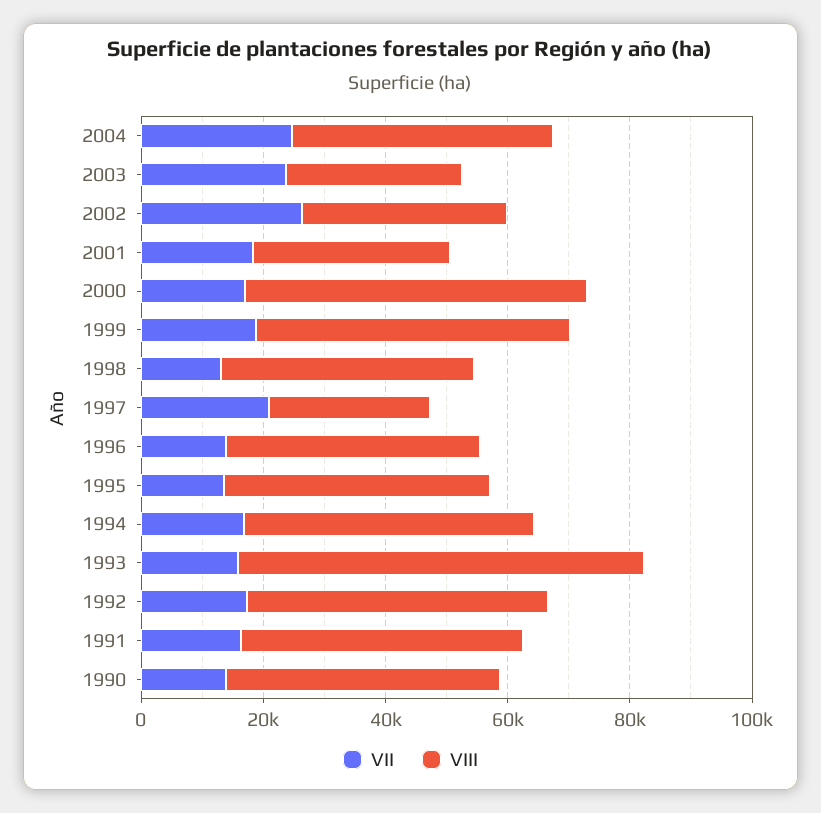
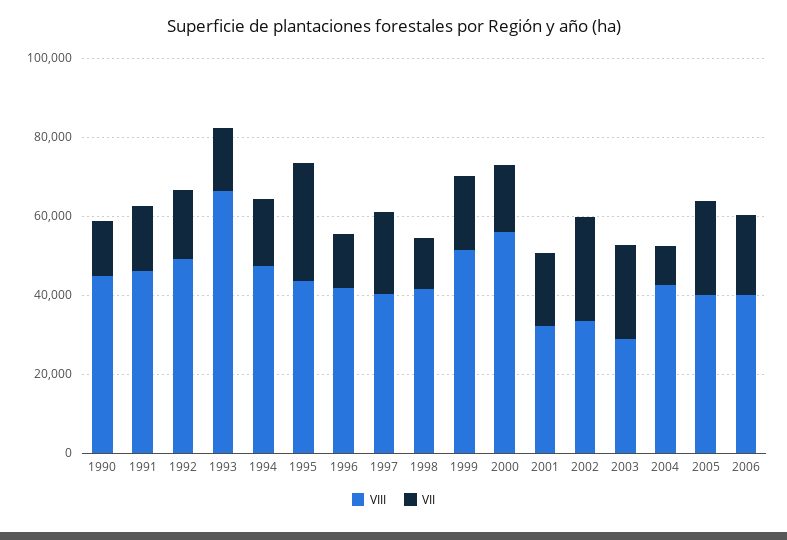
VII, 2004: 25000 -> 10000
VIII, 1997: 25000 -> 40000
VII, 1995: 15000 -> 30000
VIII, 2005: none -> 40000
VII, 2005: none -> 25000
VIII, 2006: none -> 40000
VII, 2006: none -> 20000

